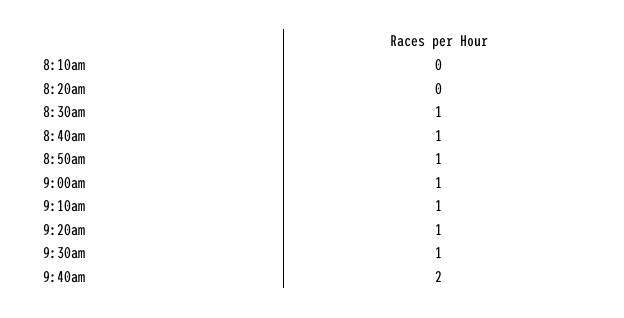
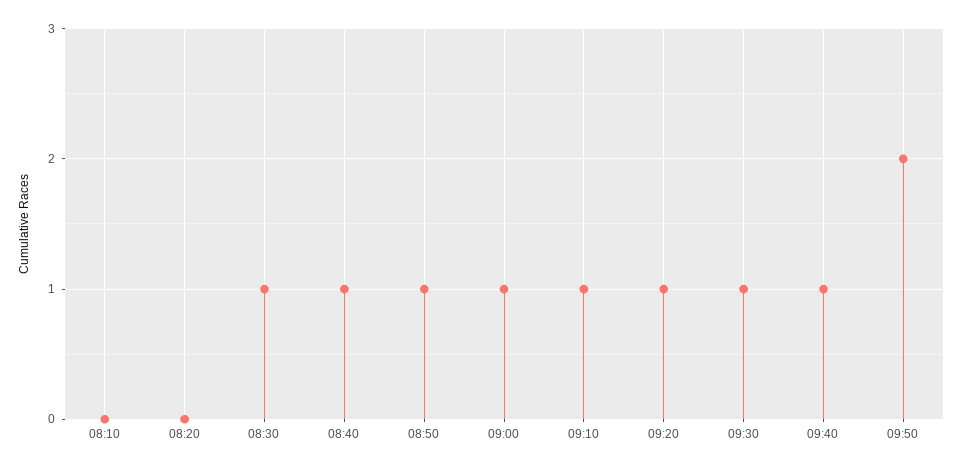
9:40am: 2 -> 1
09:50: none -> 2

